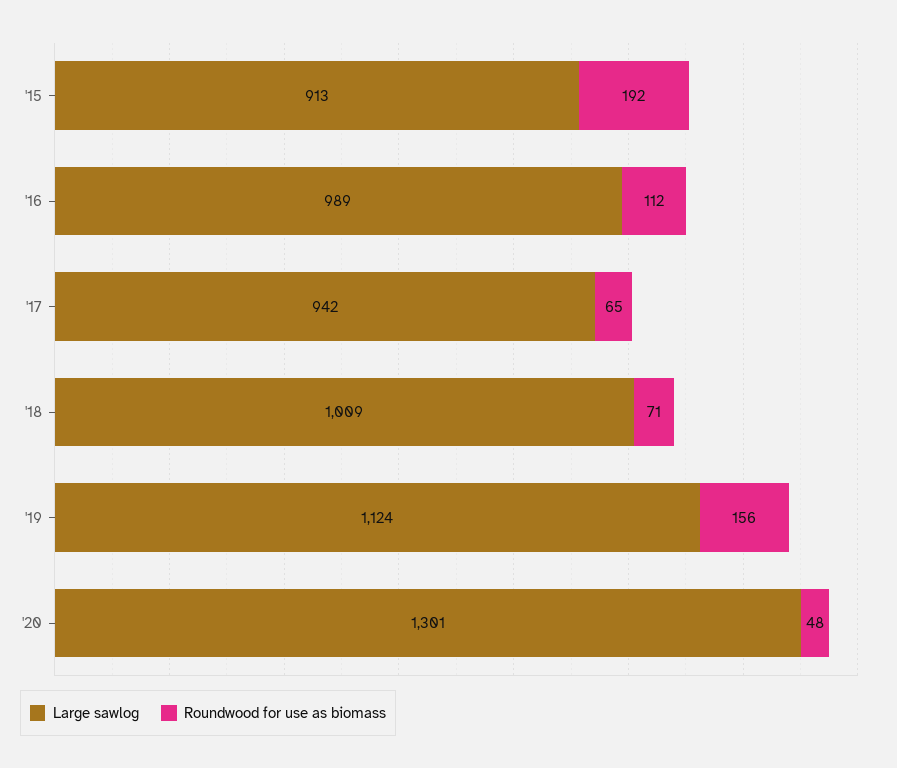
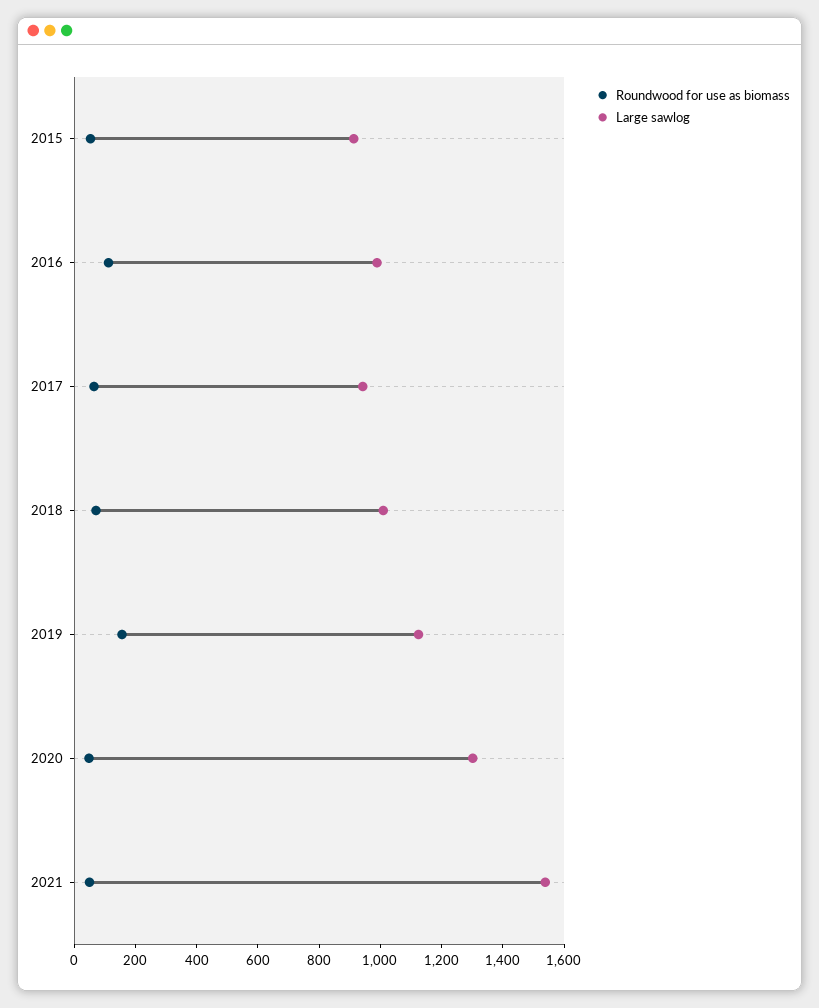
Roundwood for use as biomass, '15: 192 -> 50
Roundwood for use as biomass, 2021: none -> 50
Large sawlog, 2021: none -> 1550

